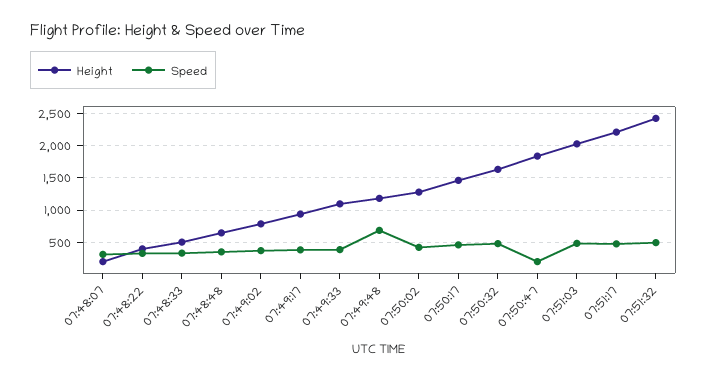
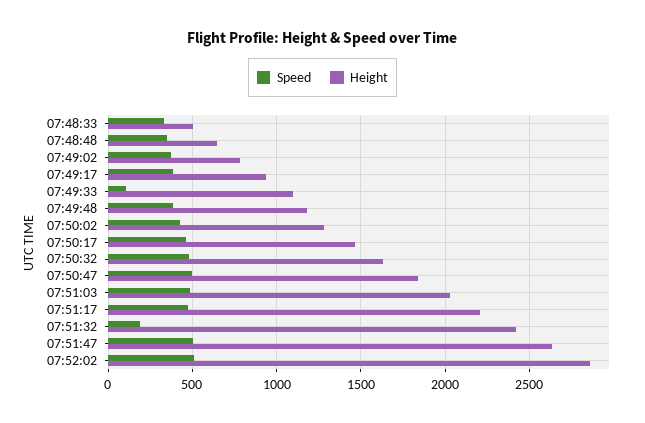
Height, 07:48:07: 200 -> none
Speed, 07:48:07: 300 -> none
Height, 07:48:22: 400 -> none
Speed, 07:48:22: 300 -> none
Speed, 07:49:33: 400 -> 100
Speed, 07:49:48: 700 -> 400
Speed, 07:50:47: 200 -> 500
Speed, 07:51:32: 500 -> 200
Speed, 07:51:47: none -> 500
Height, 07:51:47: none -> 2650
Speed, 07:52:02: none -> 500
Height, 07:52:02: none -> 2850

